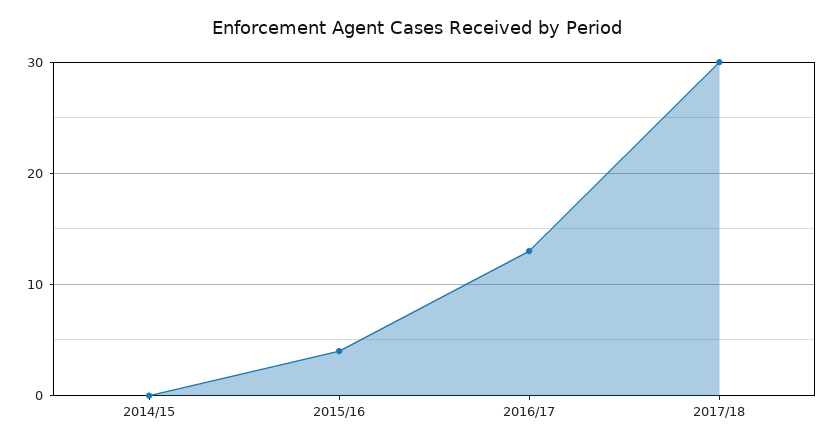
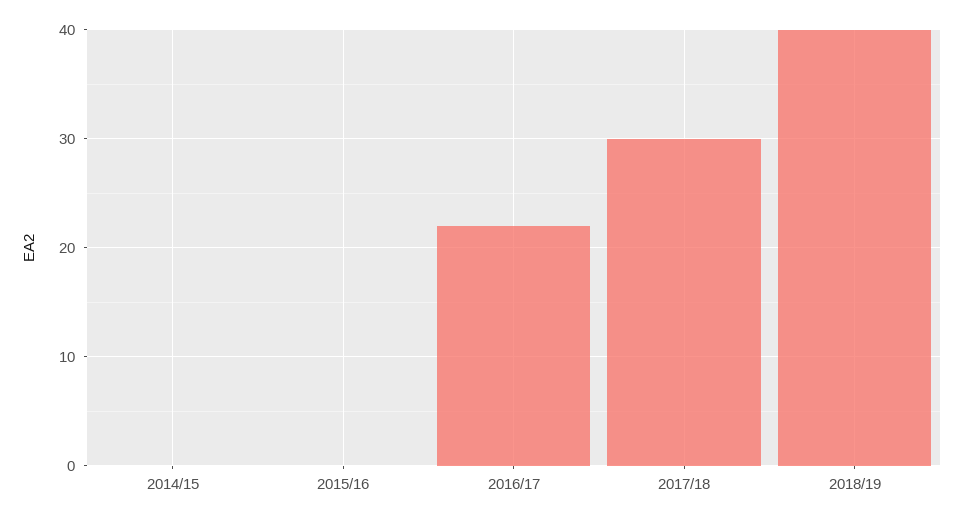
2015/16: 4 -> 0
2016/17: 13 -> 22
2018/19: none -> 40

